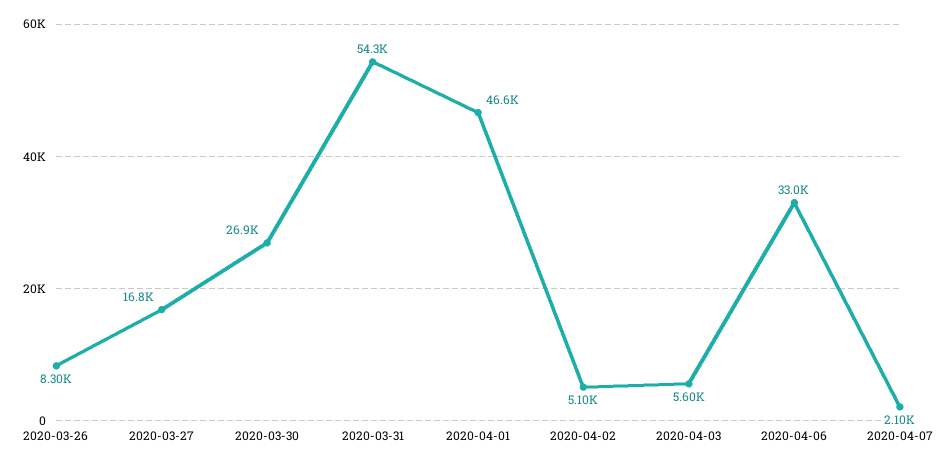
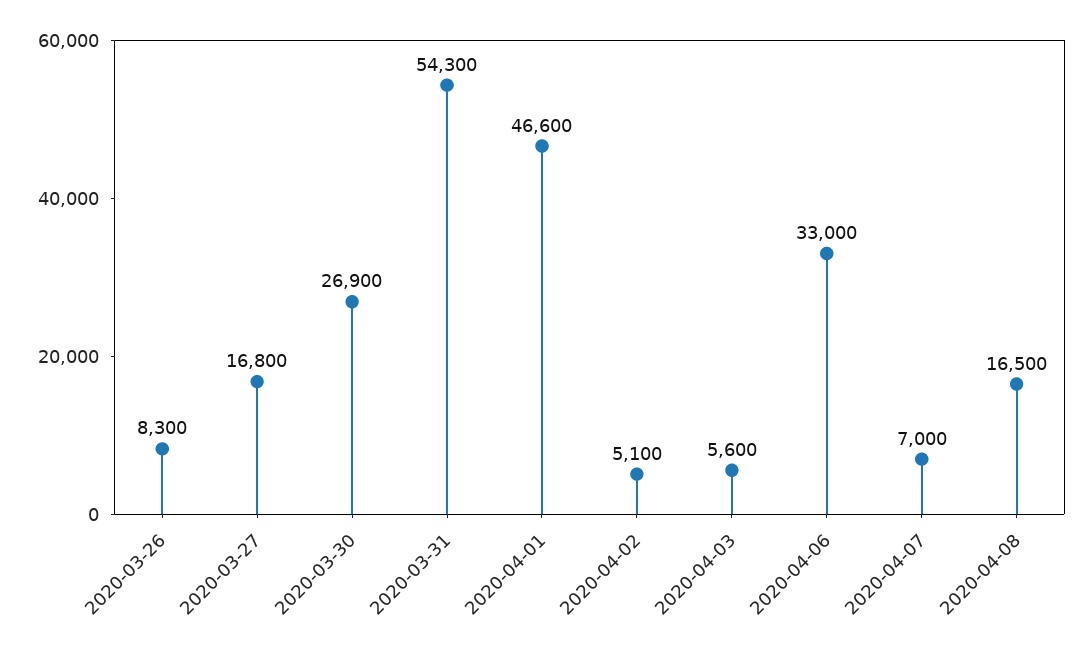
2020-04-07: 2100 -> 7000
2020-04-08: none -> 16500

